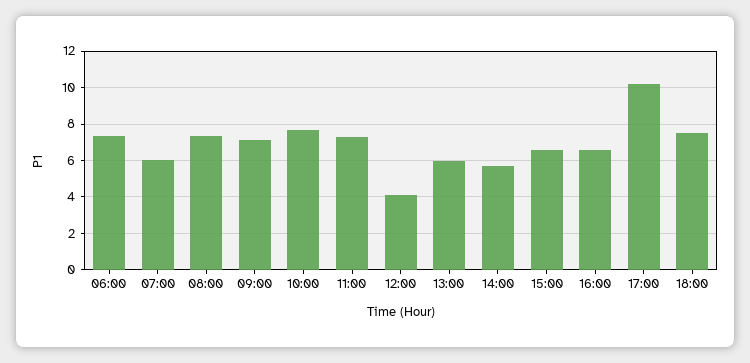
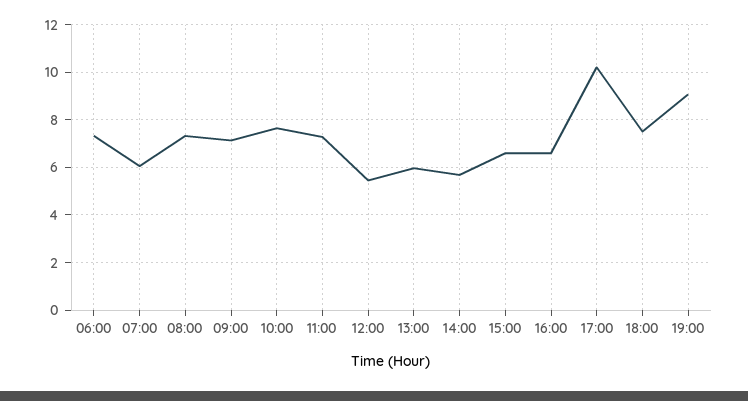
12:00: 4 -> 5.5
19:00: none -> 9

